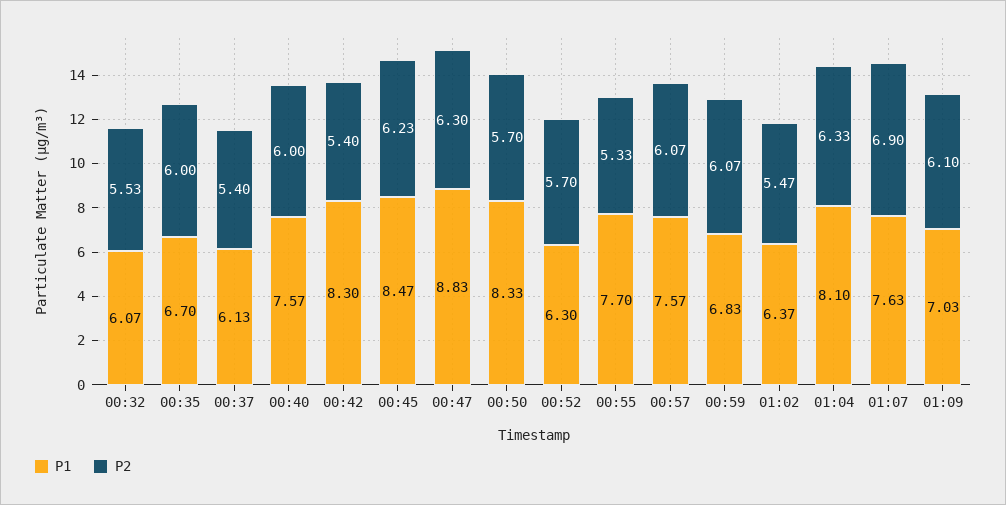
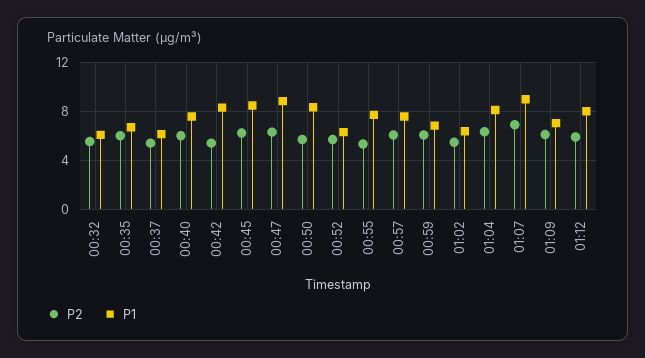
P1, 01:07: 7.63 -> 9
P2, 01:12: none -> 6
P1, 01:12: none -> 8

